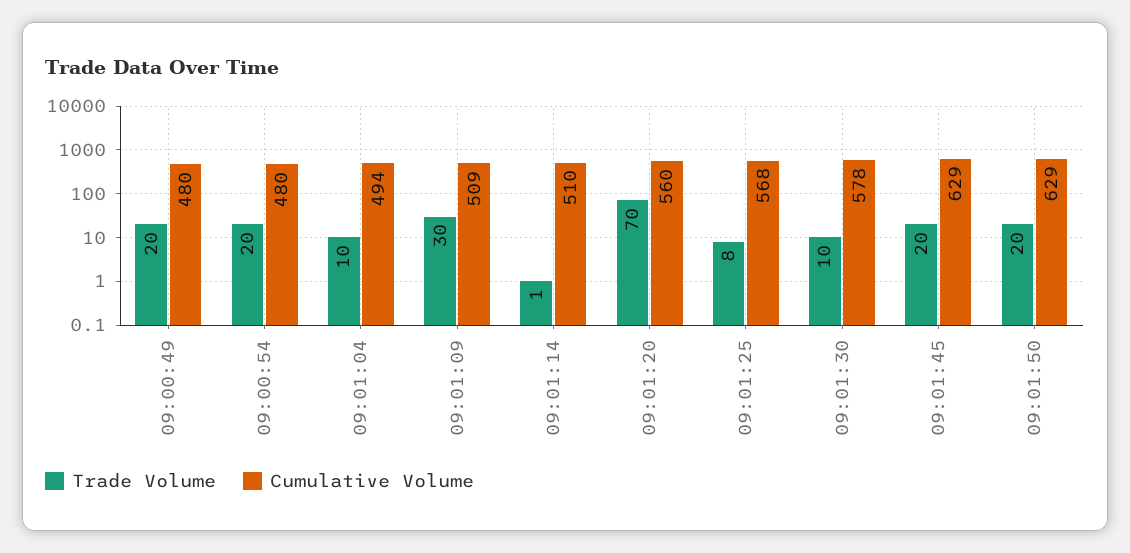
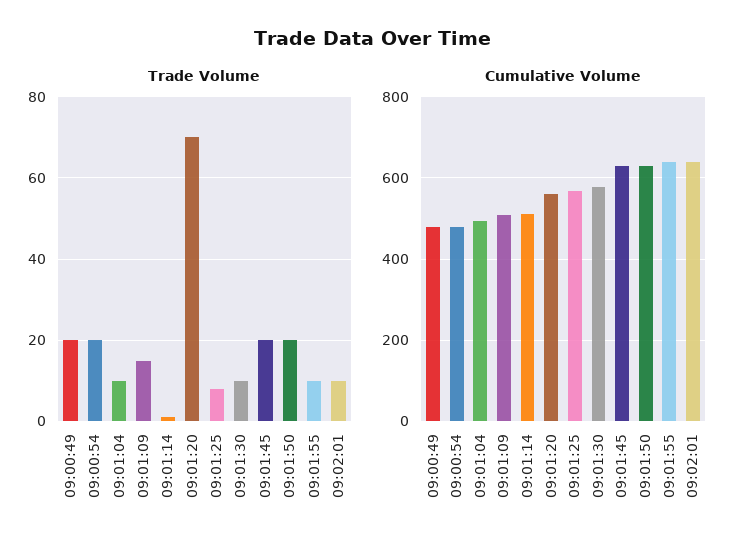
Trade Volume, 09:01:09: 30 -> 15
Trade Volume, 09:01:55: none -> 10
Trade Volume, 09:02:01: none -> 10
Cumulative Volume, 09:01:55: none -> 640
Cumulative Volume, 09:02:01: none -> 640

